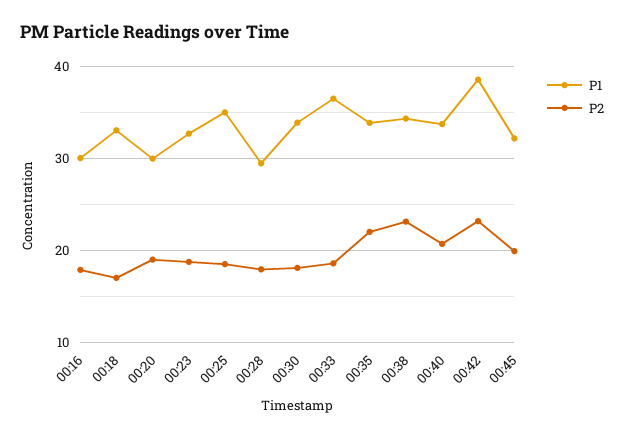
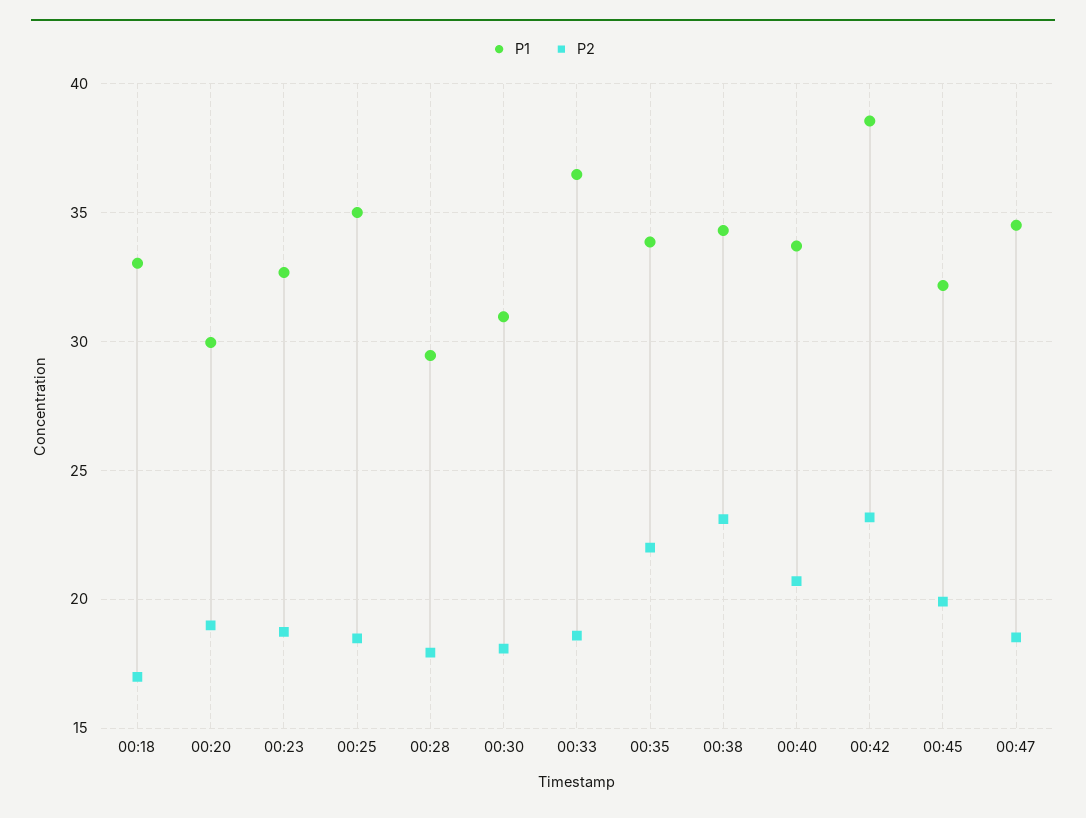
P1, 00:16: 30 -> none
P2, 00:16: 18 -> none
P1, 00:30: 34 -> 31
P1, 00:47: none -> 34.5
P2, 00:47: none -> 18.5

